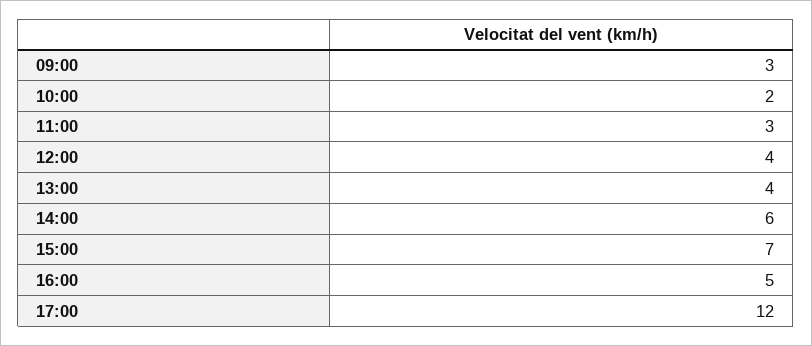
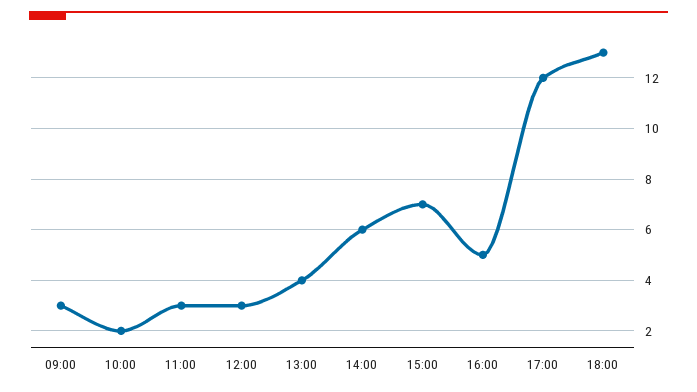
12:00: 4 -> 3
18:00: none -> 13

